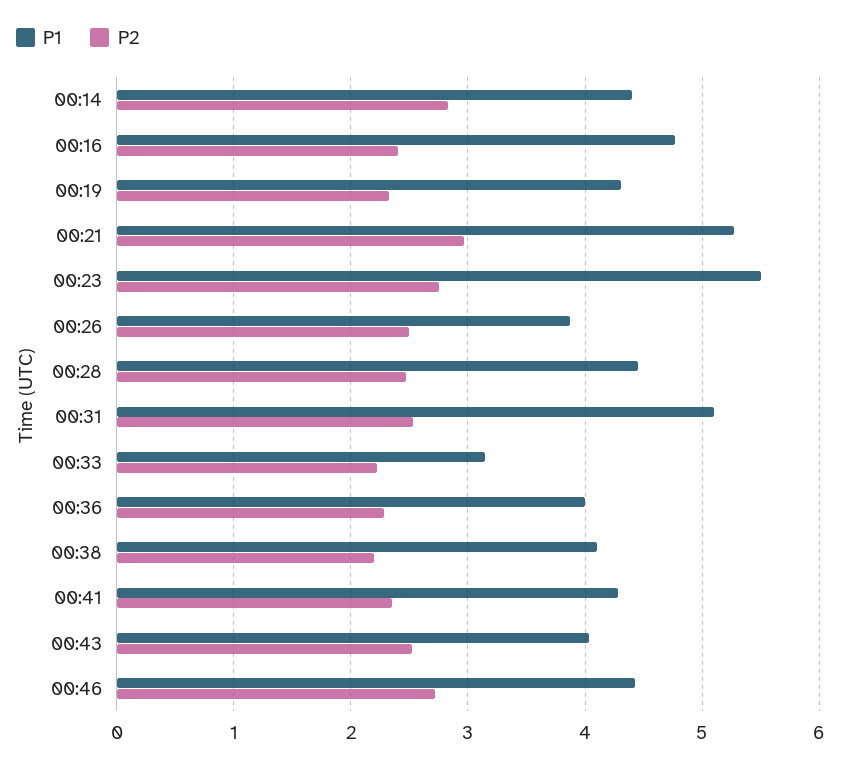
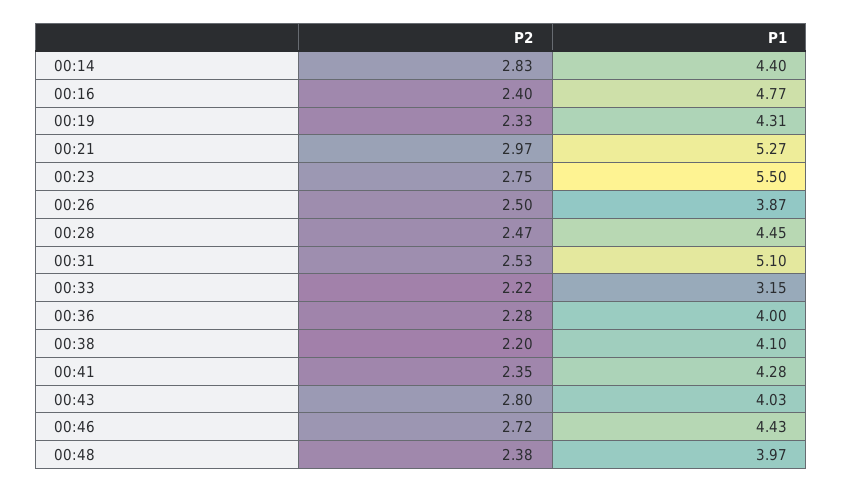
P2, 00:43: 2.5 -> 2.8
P2, 00:48: none -> 2.38
P1, 00:48: none -> 3.97

